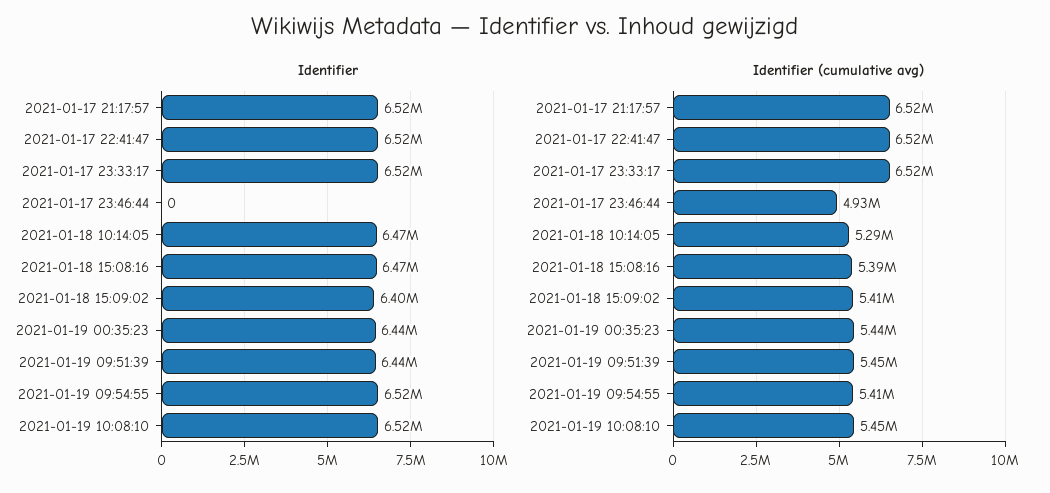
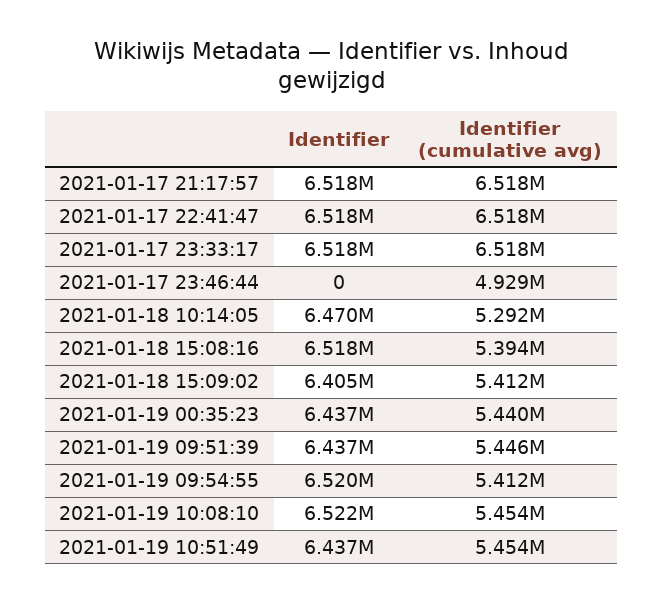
Identifier, 2021-01-18 15:08:16: 6470000 -> 6518000
Identifier, 2021-01-19 10:51:49: none -> 6437000
Identifier (cumulative avg), 2021-01-19 10:51:49: none -> 5454000

